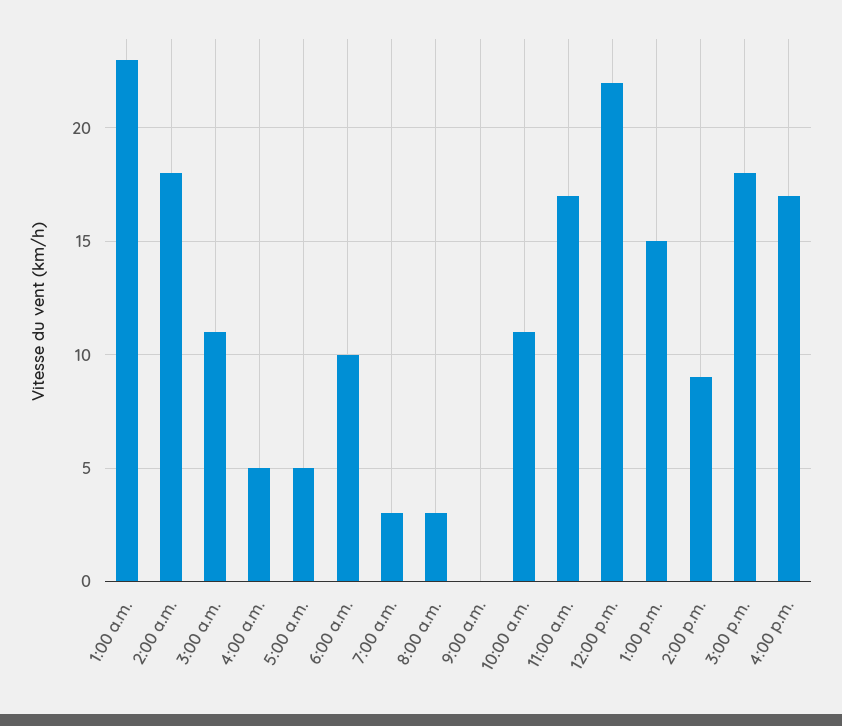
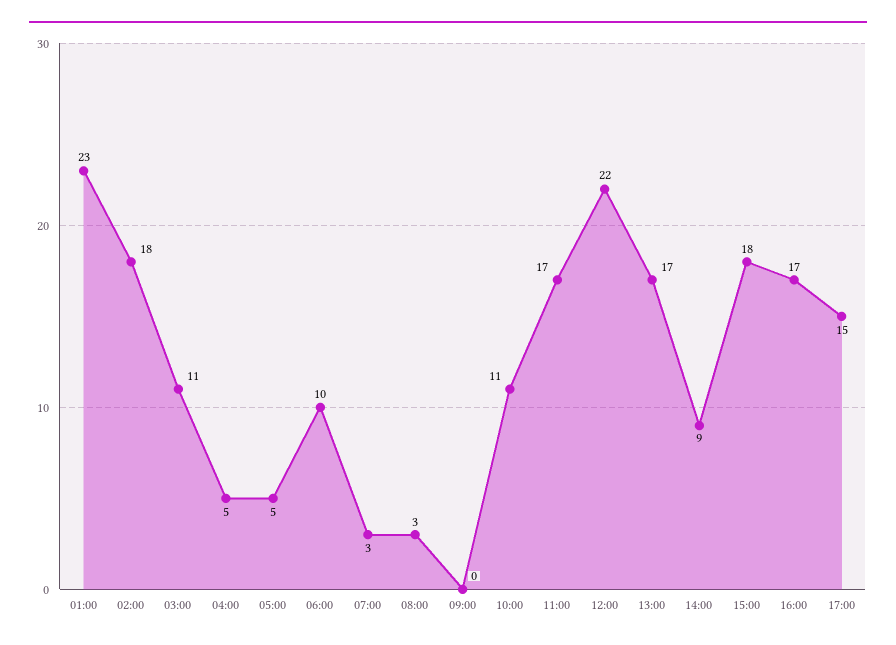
1:00 p.m.: 15 -> 17
17:00: none -> 15

